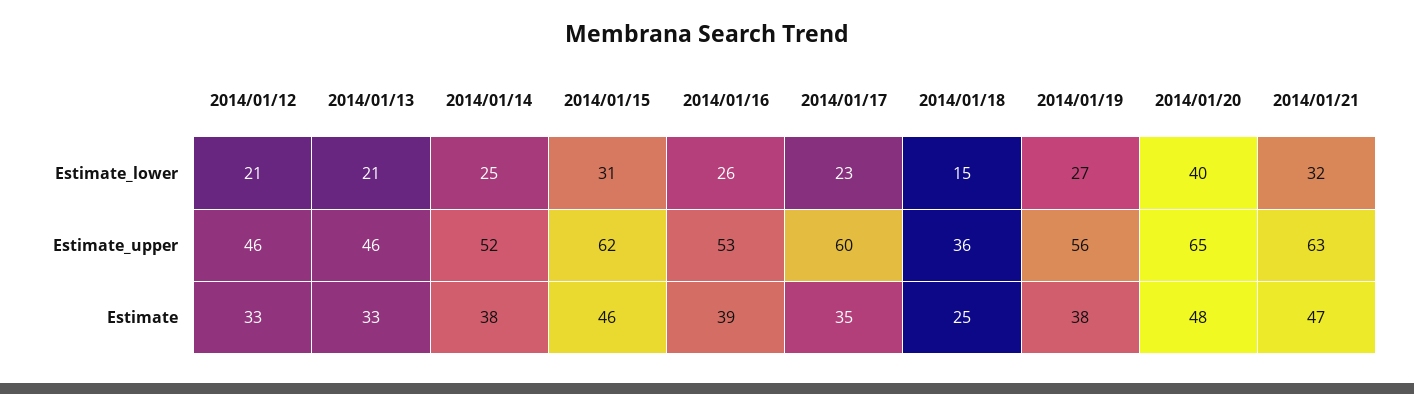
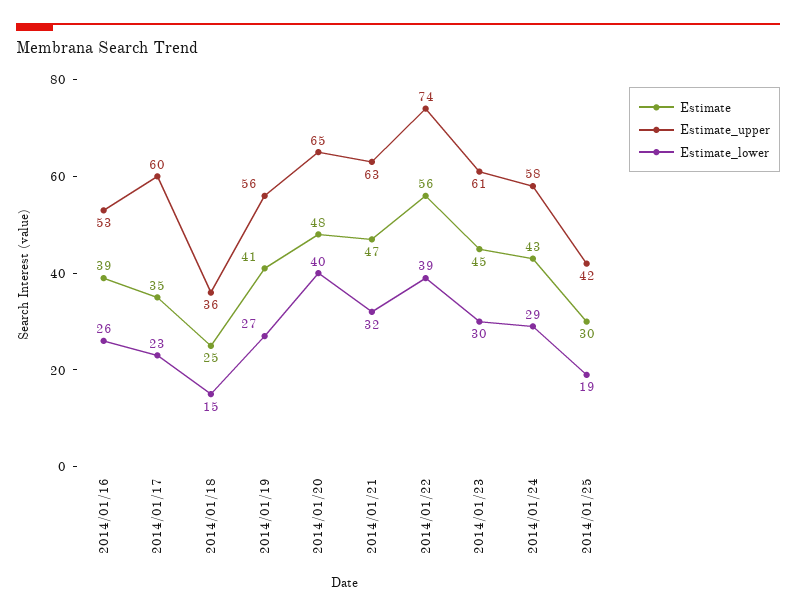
Estimate_lower, 2014/01/12: 21 -> none
Estimate_lower, 2014/01/13: 21 -> none
Estimate_lower, 2014/01/14: 25 -> none
Estimate_lower, 2014/01/15: 31 -> none
Estimate_upper, 2014/01/12: 46 -> none
Estimate_upper, 2014/01/13: 46 -> none
Estimate_upper, 2014/01/14: 52 -> none
Estimate_upper, 2014/01/15: 62 -> none
Estimate, 2014/01/12: 33 -> none
Estimate, 2014/01/13: 33 -> none
Estimate, 2014/01/14: 38 -> none
Estimate, 2014/01/15: 46 -> none
Estimate, 2014/01/19: 38 -> 41
Estimate, 2014/01/22: none -> 56
Estimate_upper, 2014/01/22: none -> 74
Estimate_lower, 2014/01/22: none -> 39
Estimate, 2014/01/23: none -> 45
Estimate_upper, 2014/01/23: none -> 61
Estimate_lower, 2014/01/23: none -> 30
Estimate, 2014/01/24: none -> 43
Estimate_upper, 2014/01/24: none -> 58
Estimate_lower, 2014/01/24: none -> 29
Estimate, 2014/01/25: none -> 30
Estimate_upper, 2014/01/25: none -> 42
Estimate_lower, 2014/01/25: none -> 19

